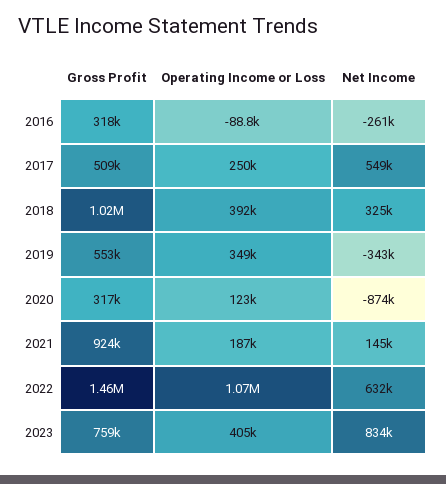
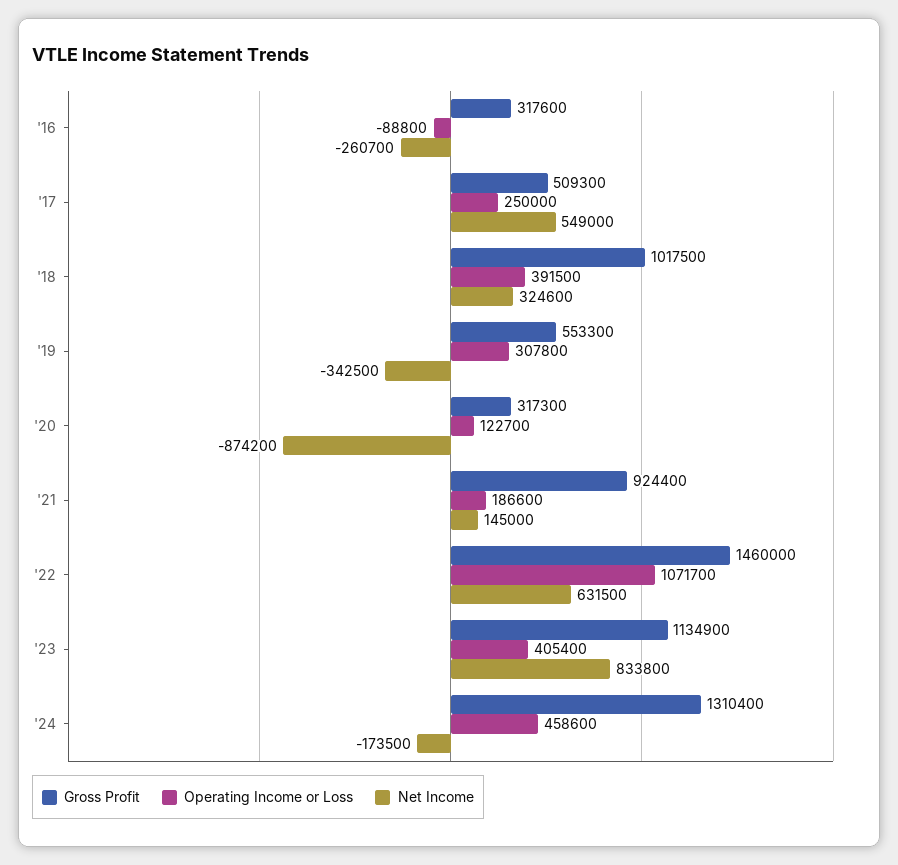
Operating Income or Loss, 2019: 349000 -> 307800
Gross Profit, 2023: 759000 -> 1134900
Gross Profit, '24: none -> 1310400
Operating Income or Loss, '24: none -> 458600
Net Income, '24: none -> -173500

